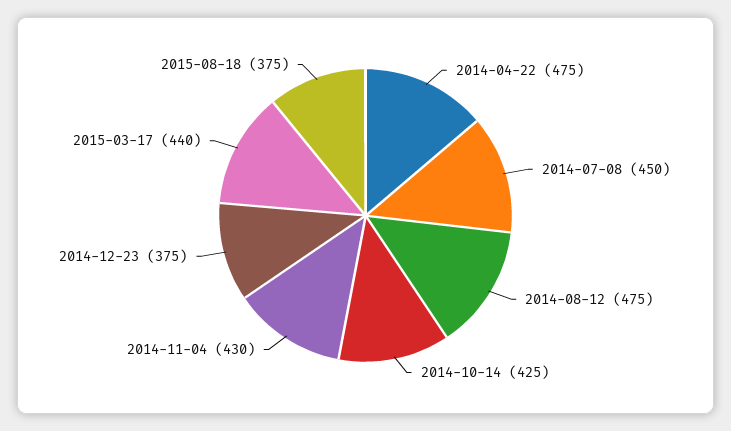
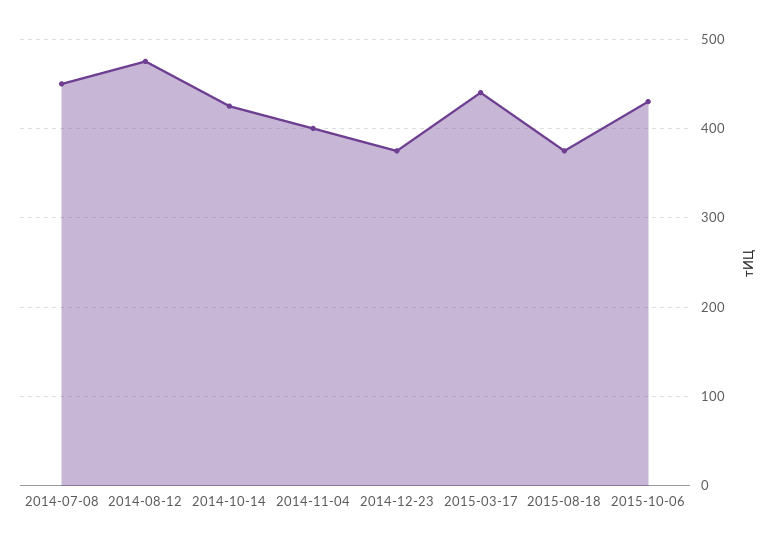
2014-04-22: 475 -> none
2014-11-04: 430 -> 400
2015-10-06: none -> 430

